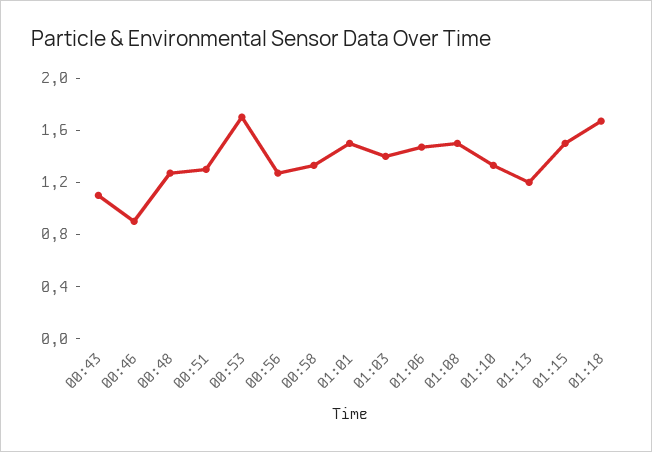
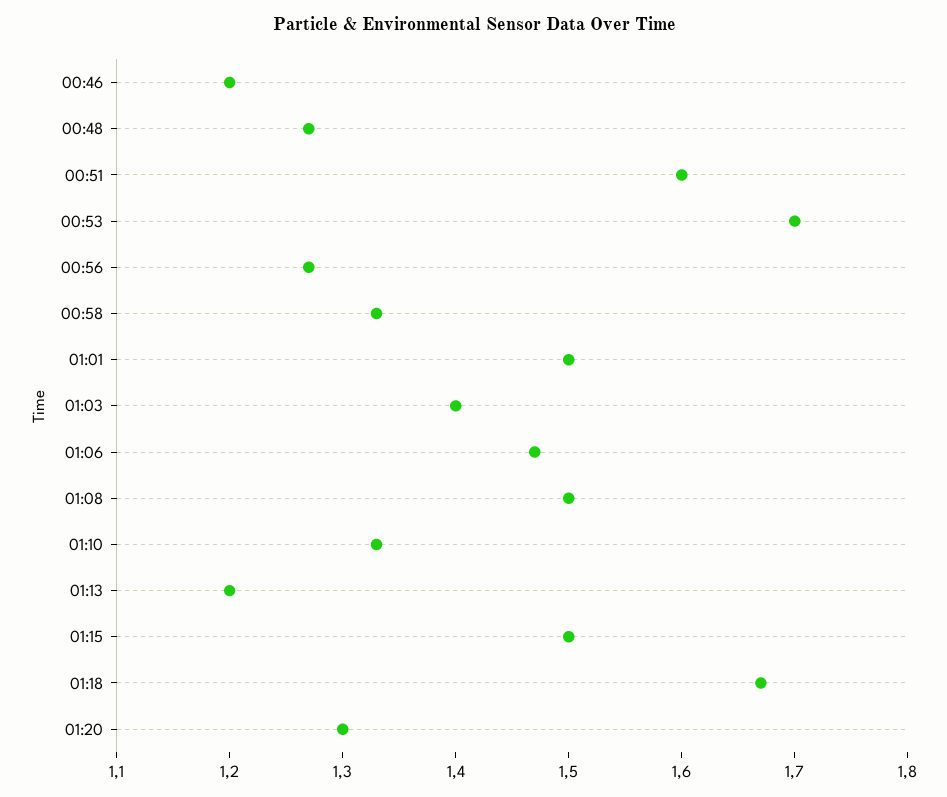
00:43: 1.1 -> none
00:46: 0.9 -> 1.2
00:51: 1.3 -> 1.6
01:20: none -> 1.3

